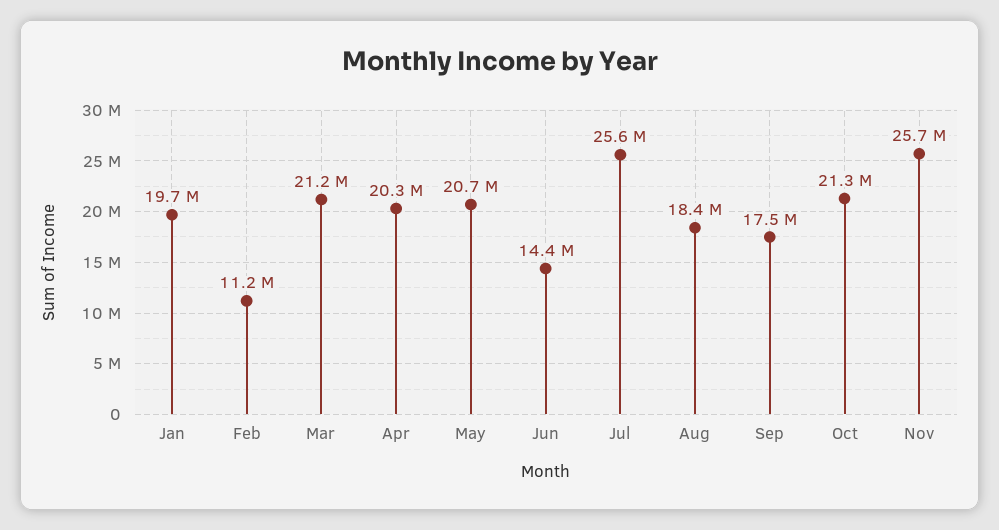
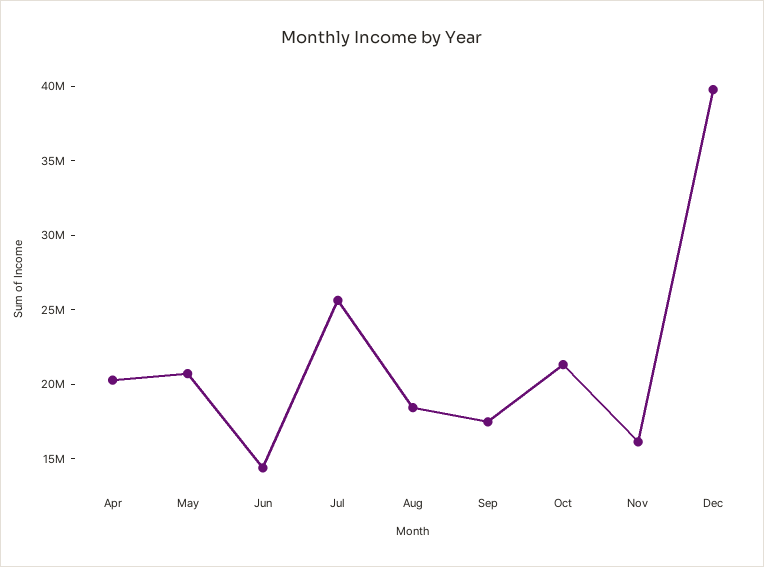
Jan: 19700000 -> none
Feb: 11200000 -> none
Mar: 21200000 -> none
Nov: 25700000 -> 16000000
Dec: none -> 40000000

